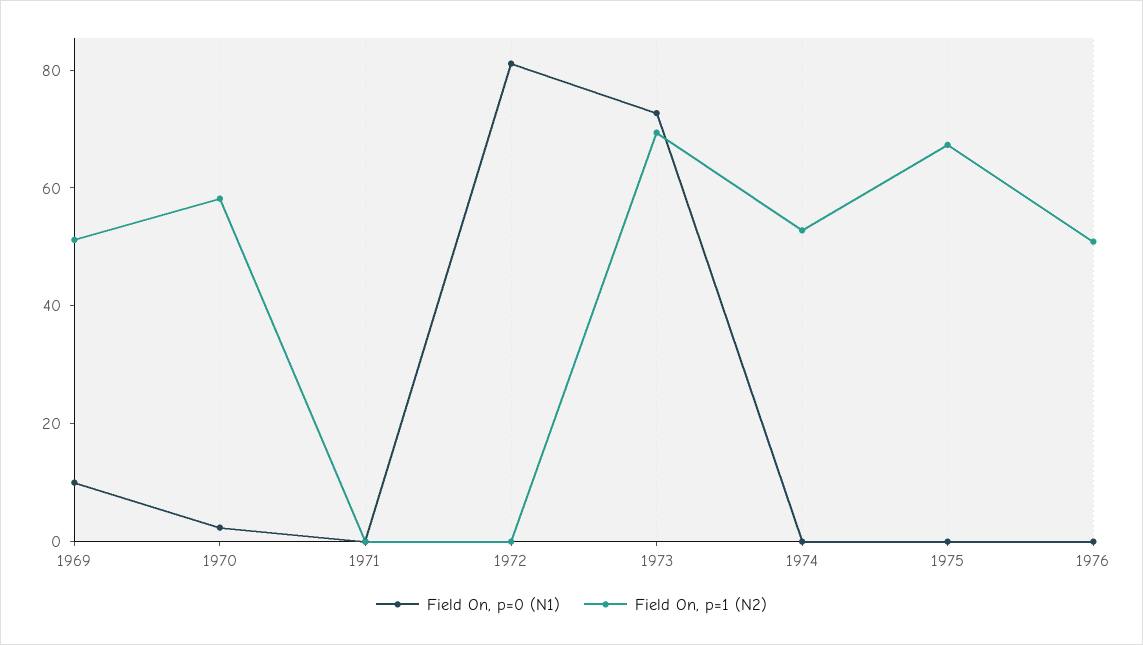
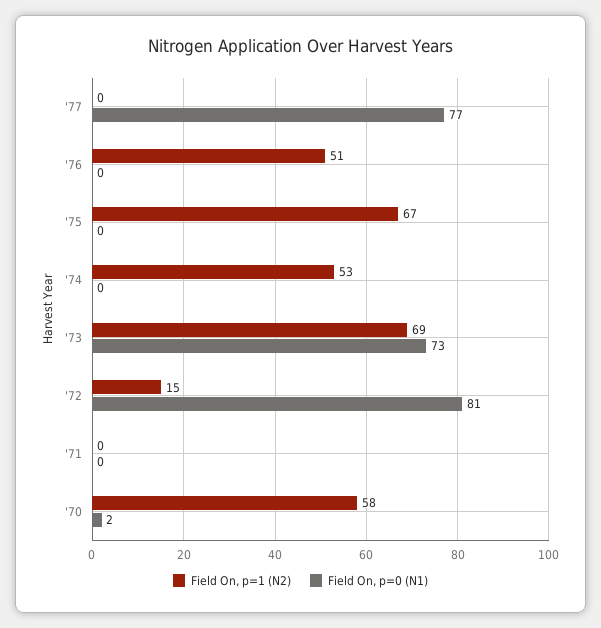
Field On, p=0 (N1), 1969: 10 -> none
Field On, p=1 (N2), 1969: 50 -> none
Field On, p=1 (N2), 1972: 0 -> 15
Field On, p=1 (N2), '77: none -> 0
Field On, p=0 (N1), '77: none -> 77

